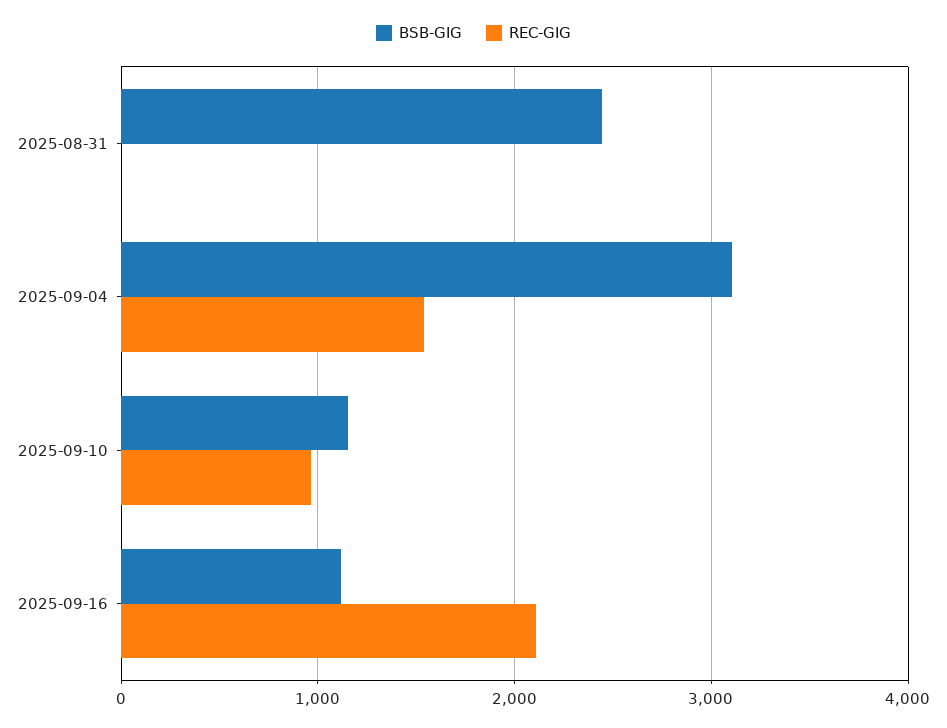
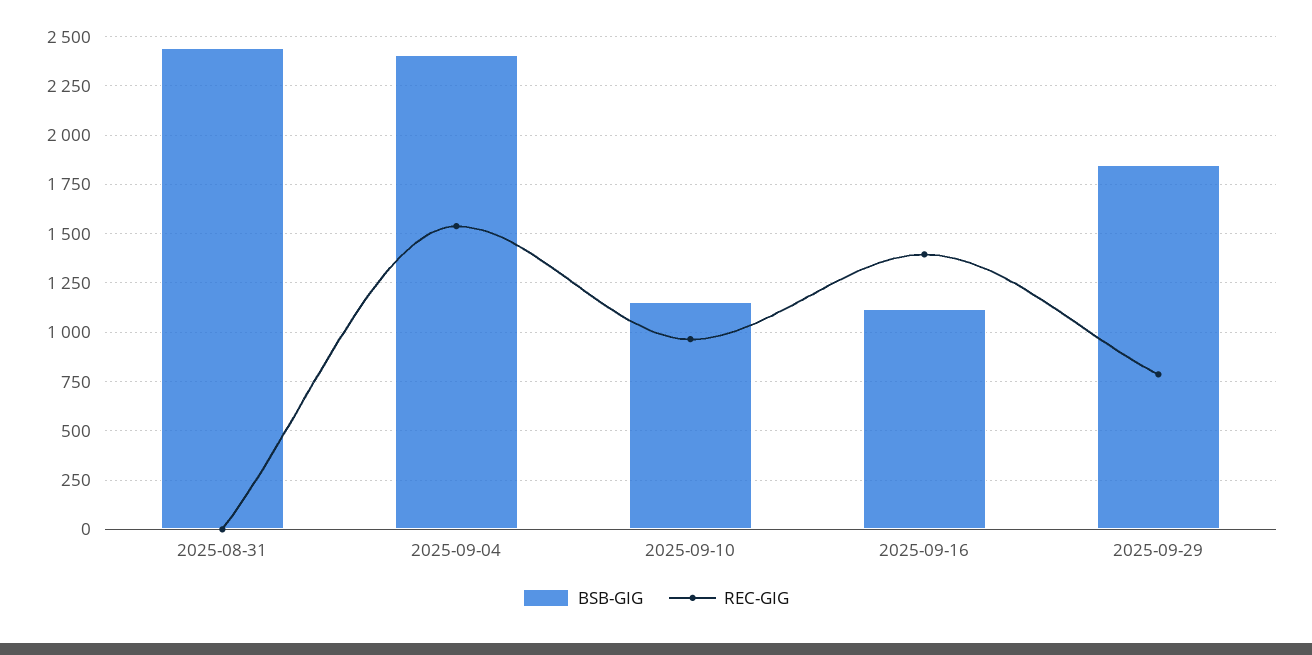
BSB-GIG, 2025-09-04: 3100 -> 2400
REC-GIG, 2025-09-16: 2100 -> 1400
BSB-GIG, 2025-09-29: none -> 1850
REC-GIG, 2025-09-29: none -> 800

